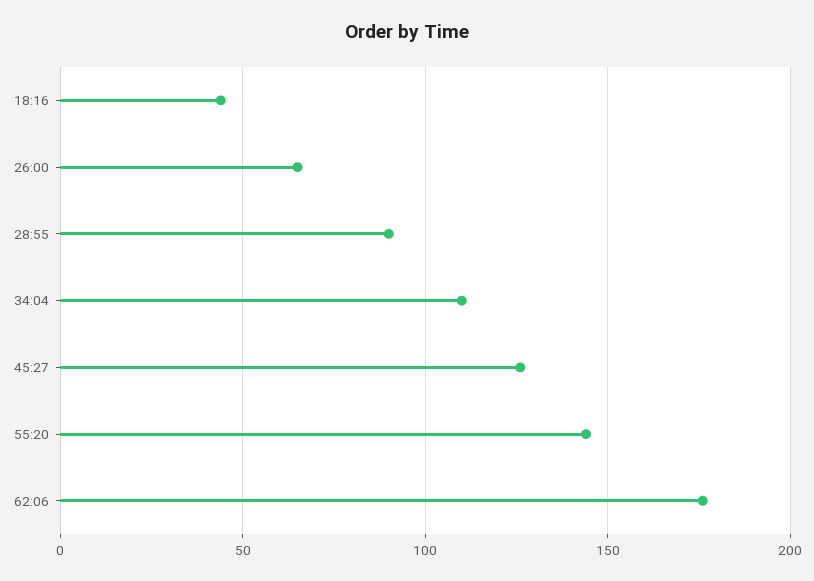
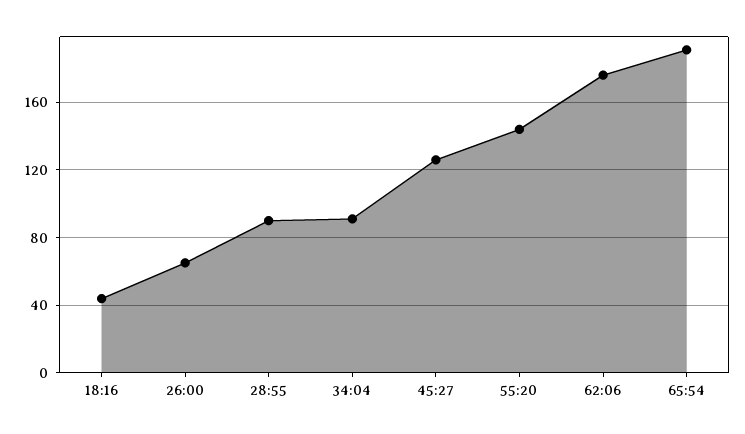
34:04: 110 -> 90
65:54: none -> 190

